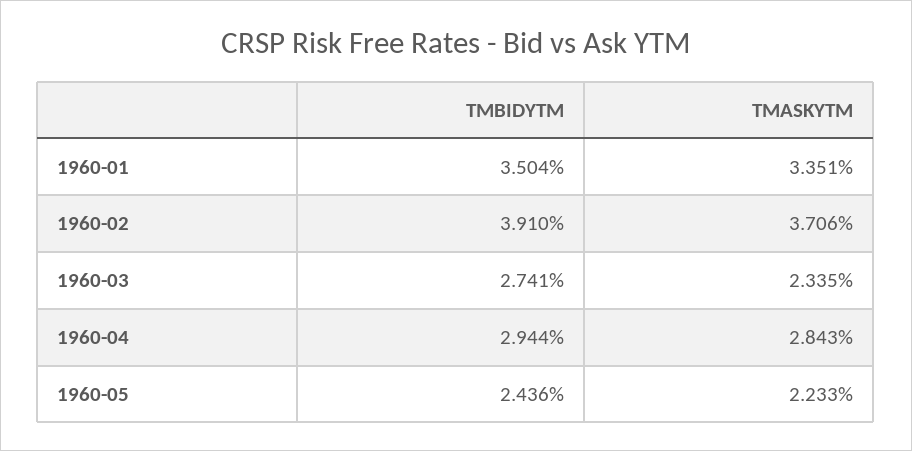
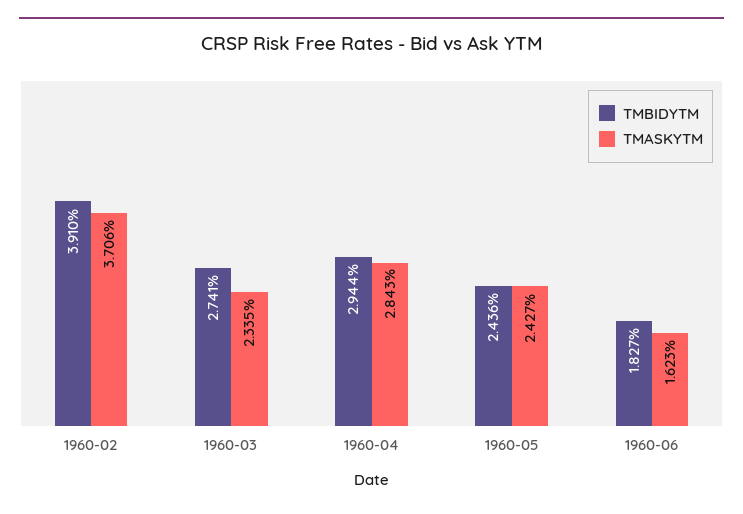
TMBIDYTM, 1960-01: 3.504 -> none
TMASKYTM, 1960-01: 3.351 -> none
TMASKYTM, 1960-05: 2.233 -> 2.427
TMBIDYTM, 1960-06: none -> 1.827
TMASKYTM, 1960-06: none -> 1.623

